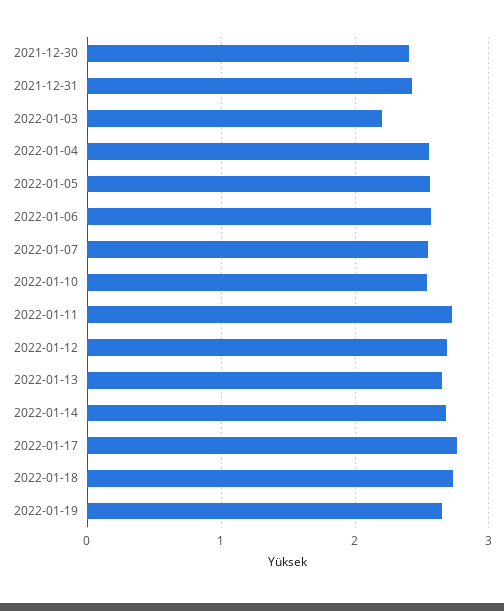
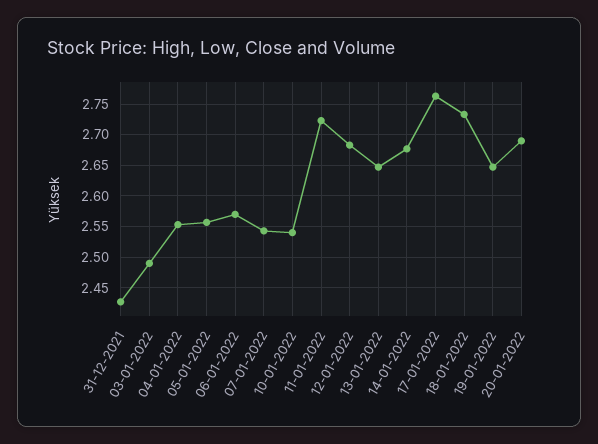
2021-12-30: 2.4 -> none
2022-01-03: 2.2 -> 2.49
20-01-2022: none -> 2.69

